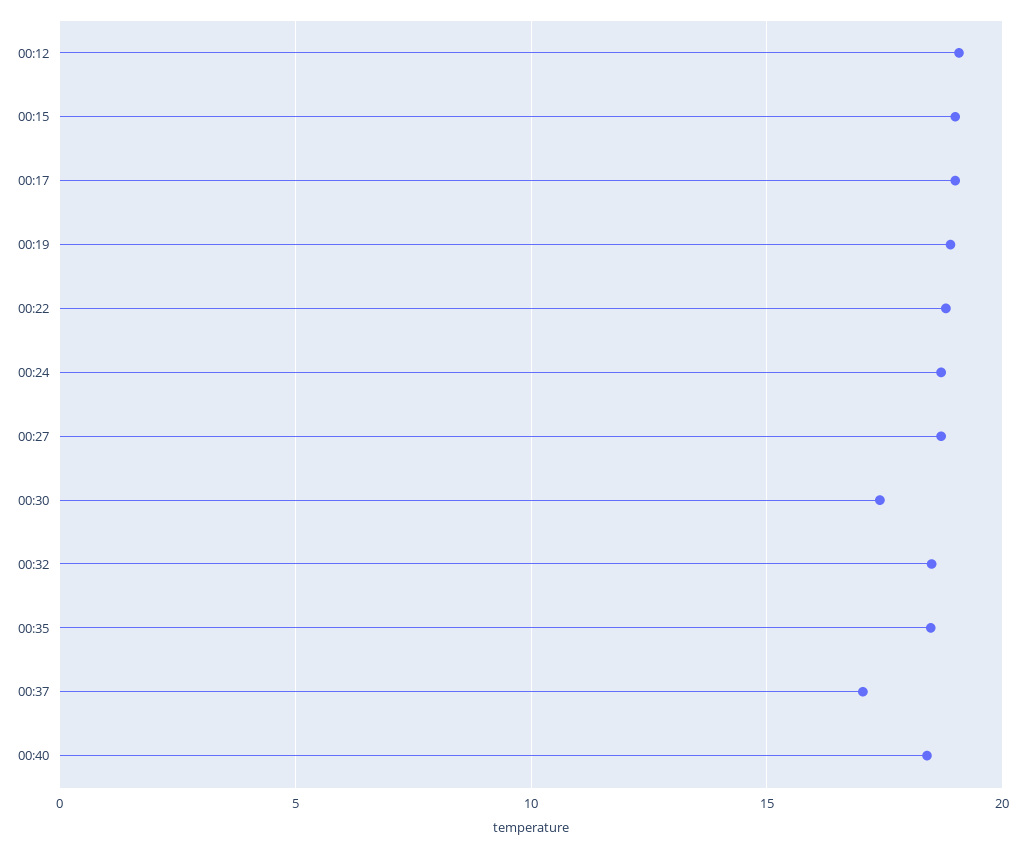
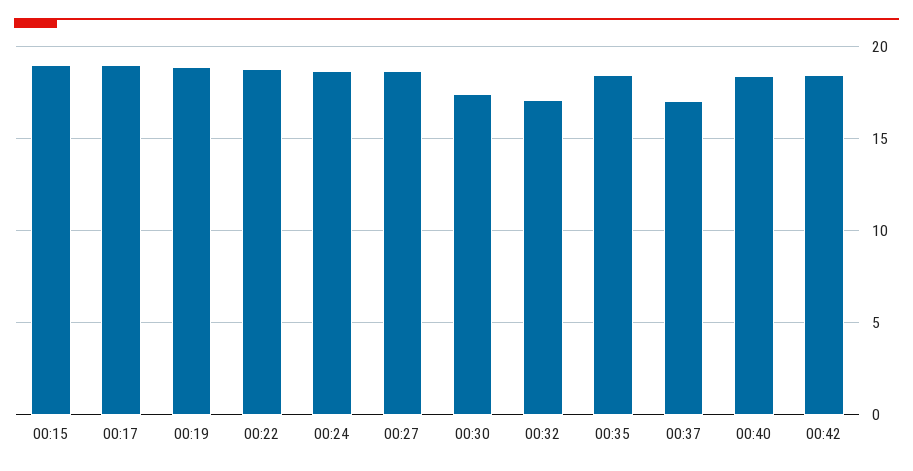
00:12: 19 -> none
00:32: 18.5 -> 17
00:42: none -> 18.5

